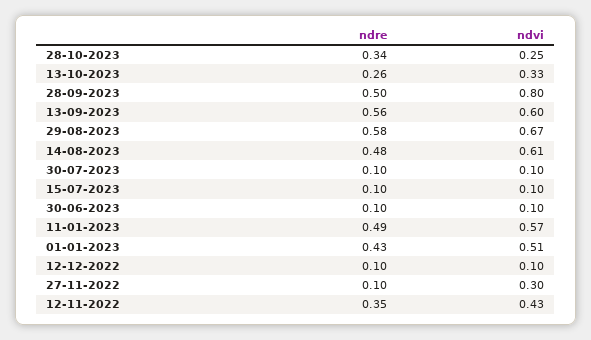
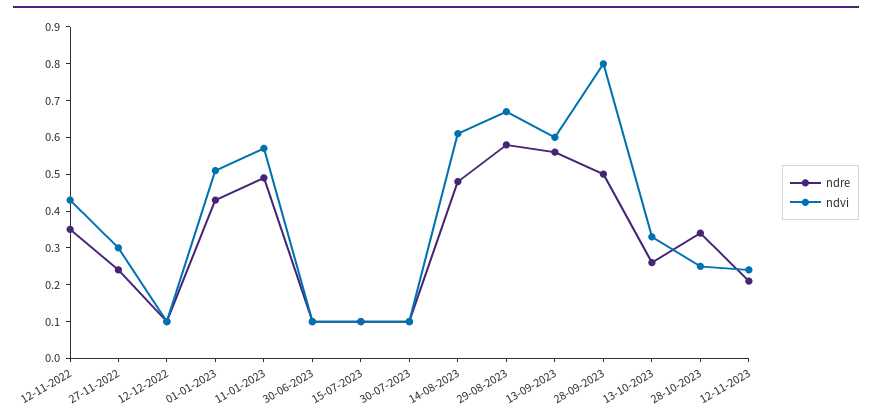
ndre, 27-11-2022: 0.1 -> 0.25
ndre, 12-11-2023: none -> 0.2
ndvi, 12-11-2023: none -> 0.25

